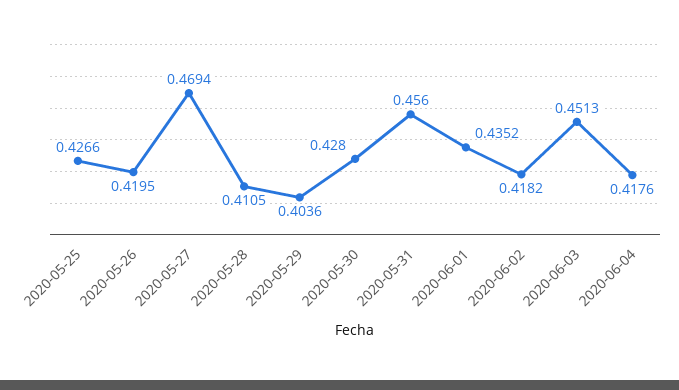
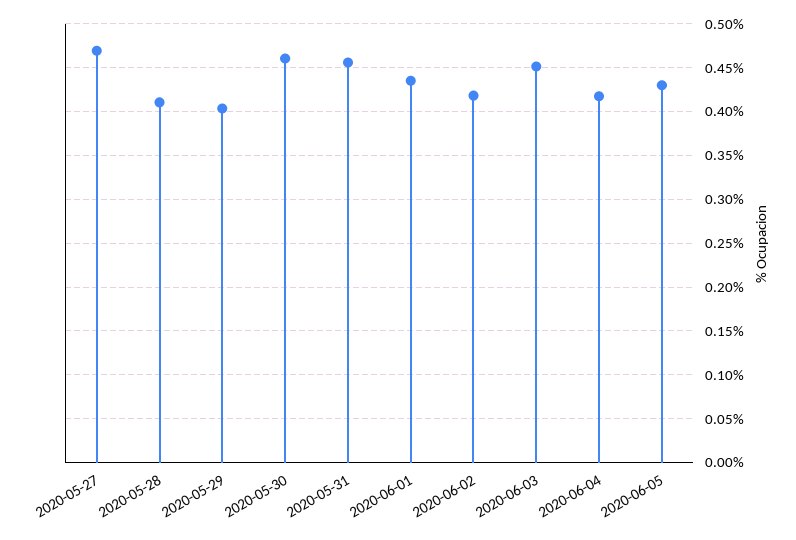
2020-05-25: 0.4266 -> none
2020-05-26: 0.4195 -> none
2020-05-30: 0.428 -> 0.46
2020-06-05: none -> 0.43

